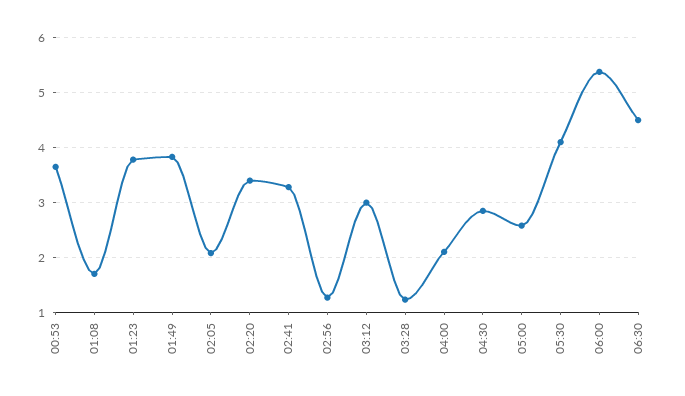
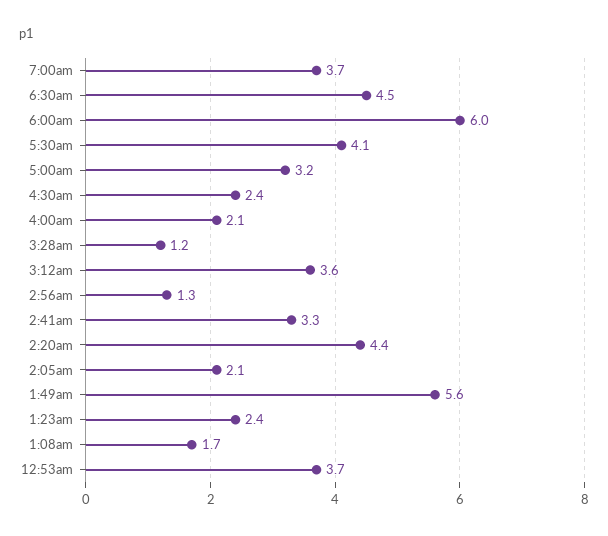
01:23: 3.8 -> 2.4
01:49: 3.8 -> 5.6
02:20: 3.4 -> 4.4
03:12: 3 -> 3.6
04:30: 2.8 -> 2.4
05:00: 2.6 -> 3.2
06:00: 5.4 -> 6
7:00am: none -> 3.7

